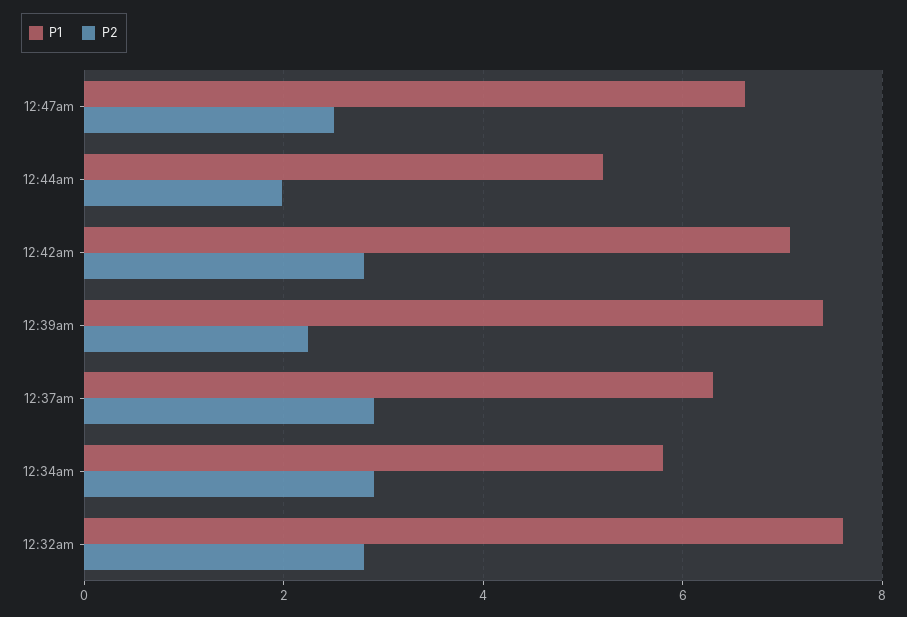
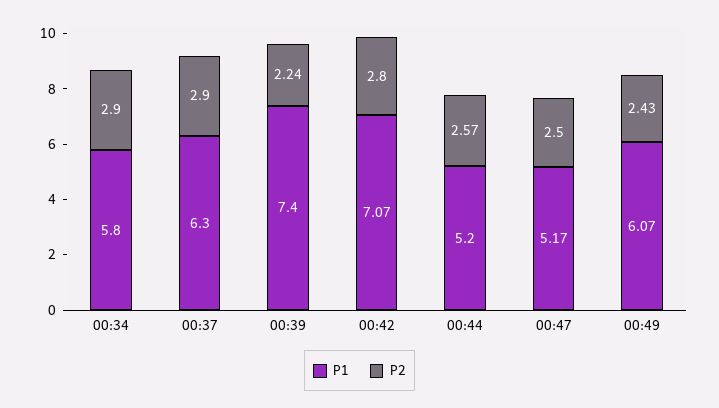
P1, 12:47am: 6.6 -> 5.17
P2, 12:44am: 2 -> 2.57
P1, 12:32am: 7.6 -> none
P2, 12:32am: 2.8 -> none
P1, 00:49: none -> 6.07
P2, 00:49: none -> 2.43

